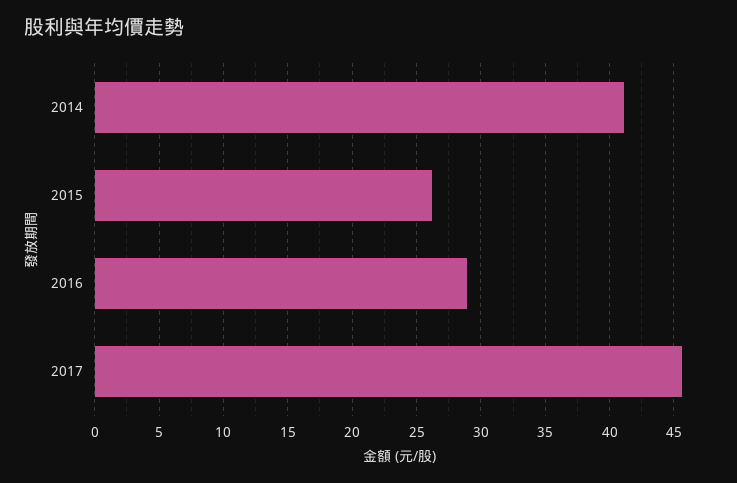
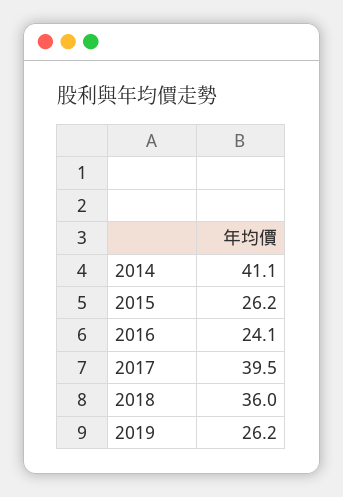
2016: 29 -> 24.1
2017: 45.5 -> 39.5
2018: none -> 36
2019: none -> 26.2

